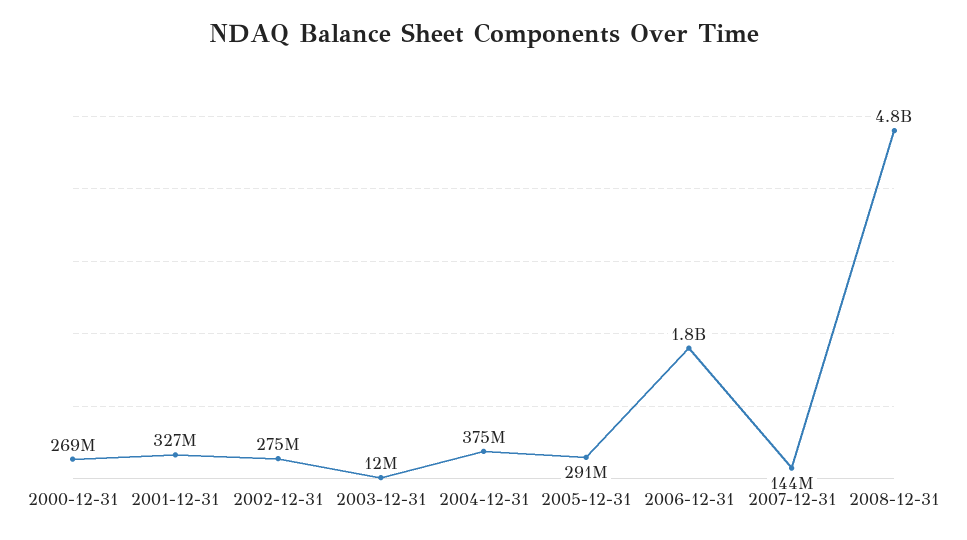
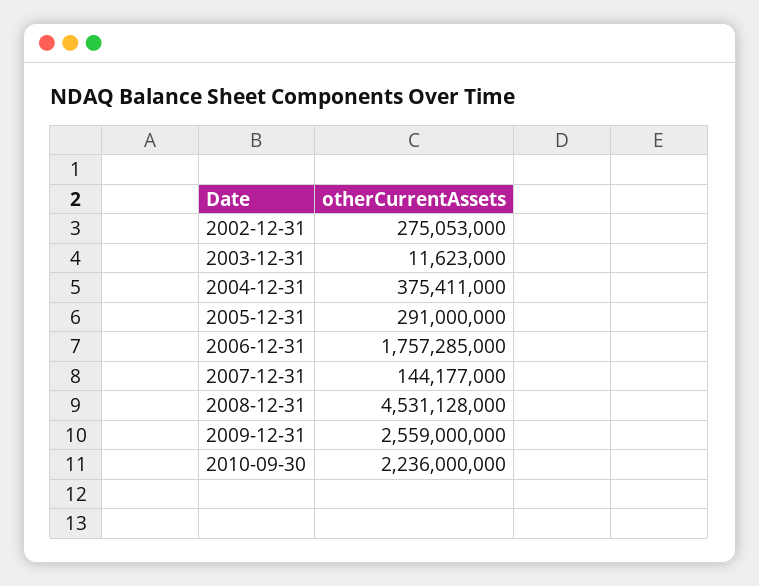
2000-12-31: 269000000 -> none
2001-12-31: 327000000 -> none
2008-12-31: 4800000000 -> 4531128000
2009-12-31: none -> 2559000000
2010-09-30: none -> 2236000000

